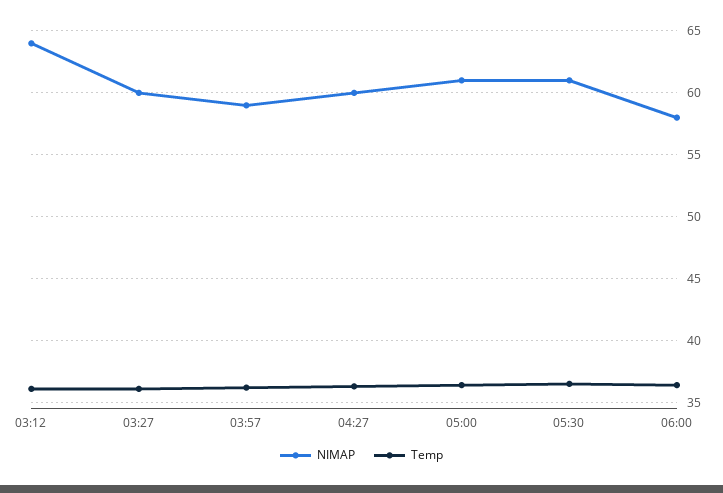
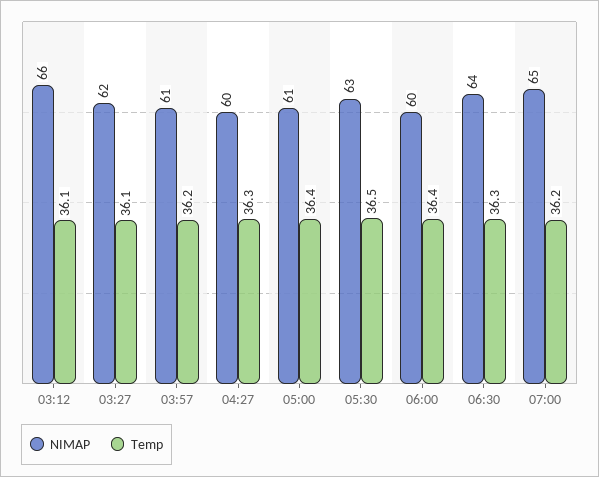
NIMAP, 03:12: 64 -> 66
NIMAP, 03:27: 60 -> 62
NIMAP, 03:57: 59 -> 61
NIMAP, 05:30: 61 -> 63
NIMAP, 06:00: 58 -> 60
NIMAP, 06:30: none -> 64
Temp, 06:30: none -> 36.3
NIMAP, 07:00: none -> 65
Temp, 07:00: none -> 36.2

